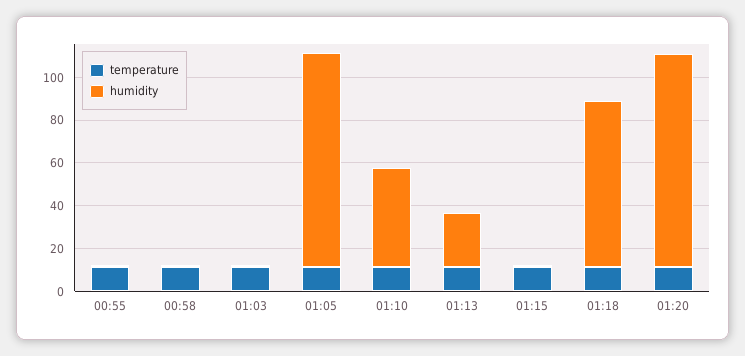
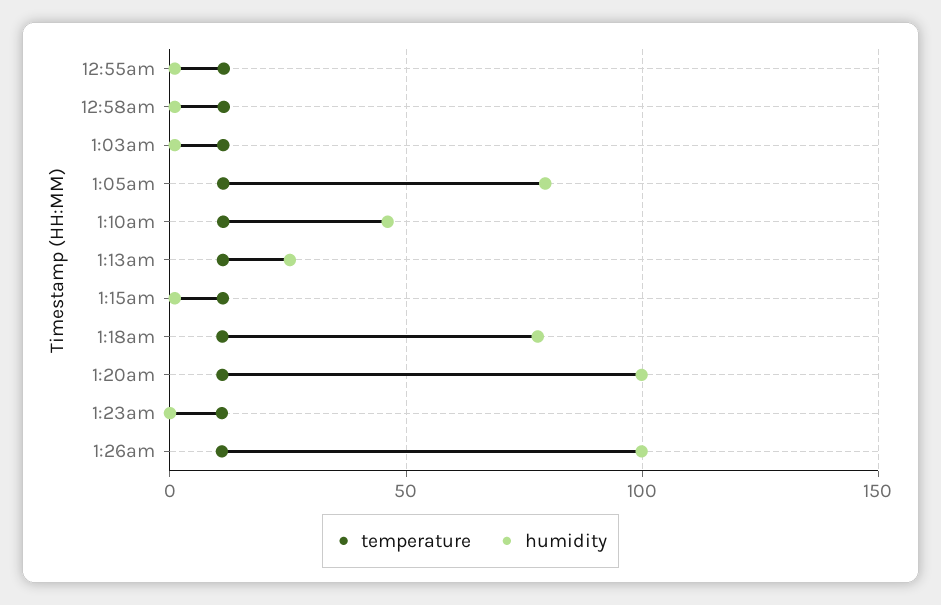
humidity, 01:05: 100 -> 80
temperature, 1:23am: none -> 10
humidity, 1:23am: none -> 0
temperature, 1:26am: none -> 10
humidity, 1:26am: none -> 100

